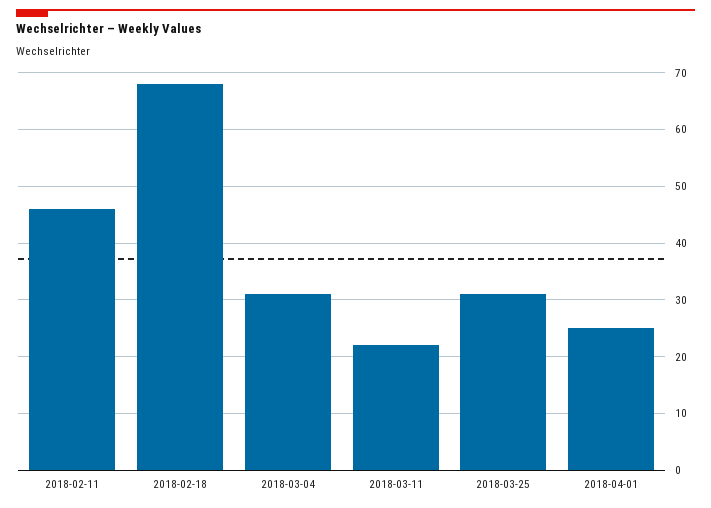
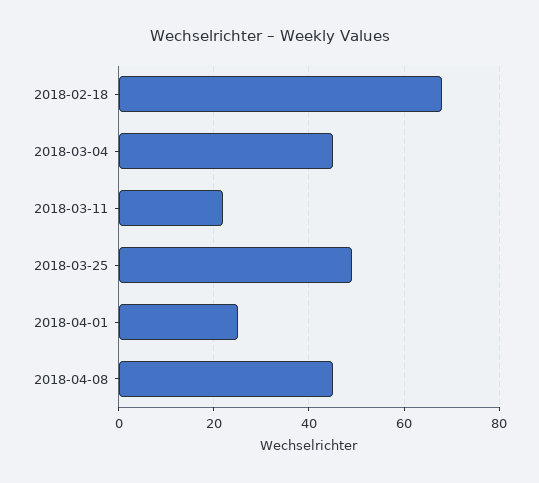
2018-02-11: 45 -> none
2018-03-04: 30 -> 45
2018-03-25: 30 -> 50
2018-04-08: none -> 45

